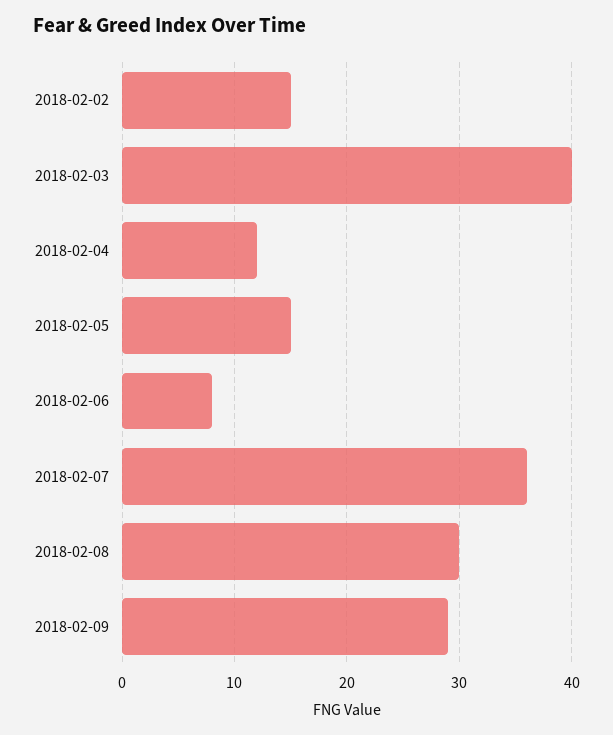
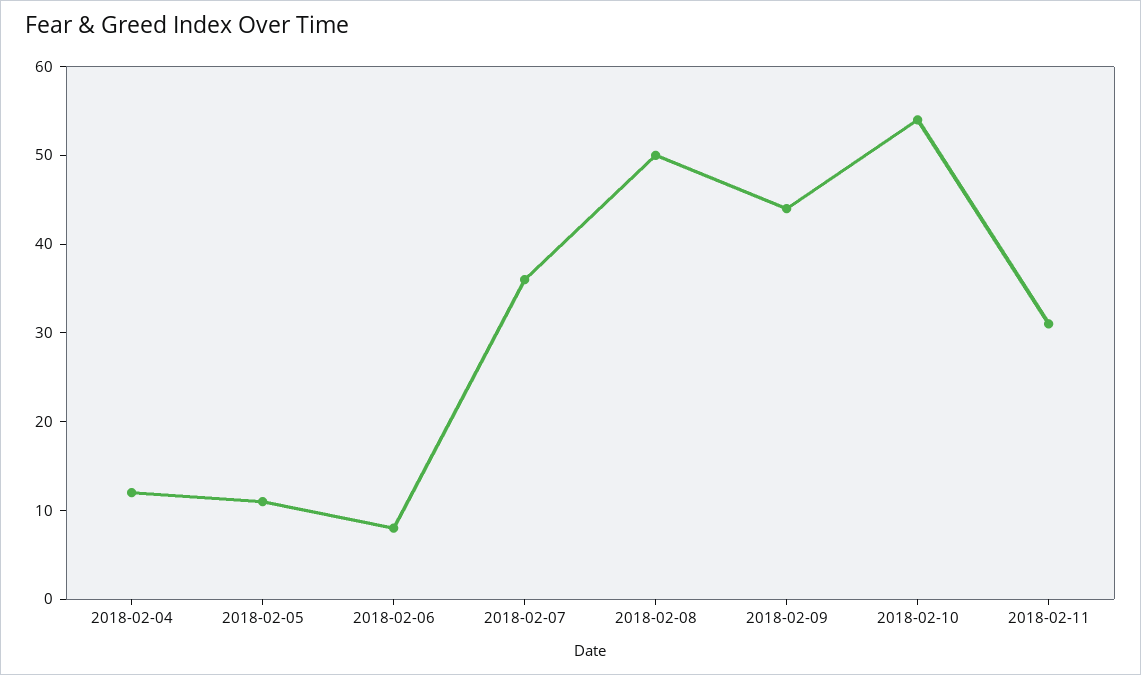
2018-02-02: 15 -> none
2018-02-03: 40 -> none
2018-02-05: 15 -> 11
2018-02-08: 30 -> 50
2018-02-09: 29 -> 44
2018-02-10: none -> 54
2018-02-11: none -> 31

